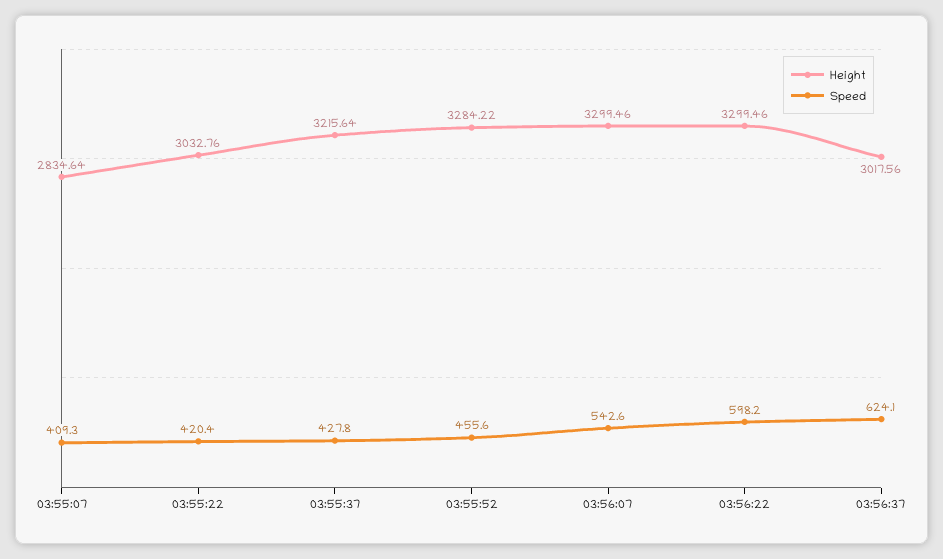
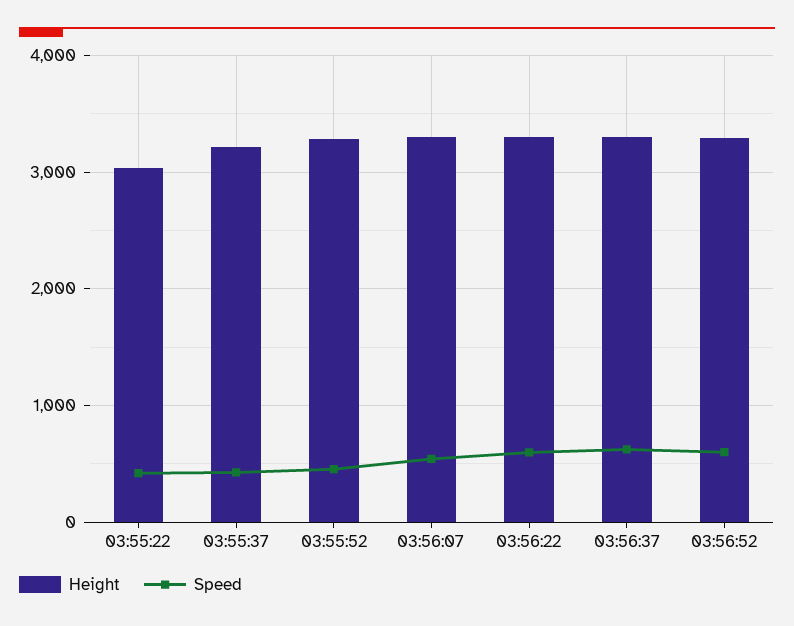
Height, 03:55:07: 2834.64 -> none
Speed, 03:55:07: 409.3 -> none
Height, 03:56:37: 3017.56 -> 3300
Height, 03:56:52: none -> 3300
Speed, 03:56:52: none -> 600

